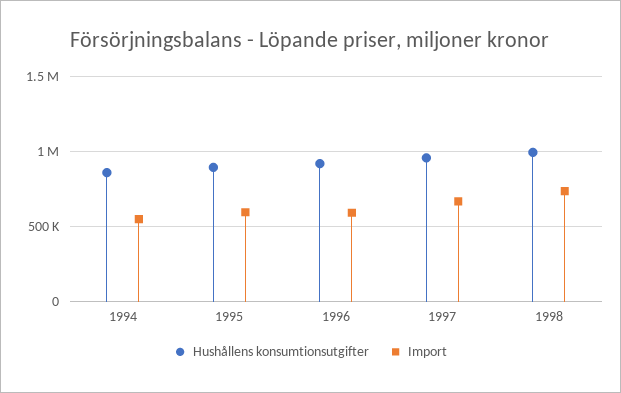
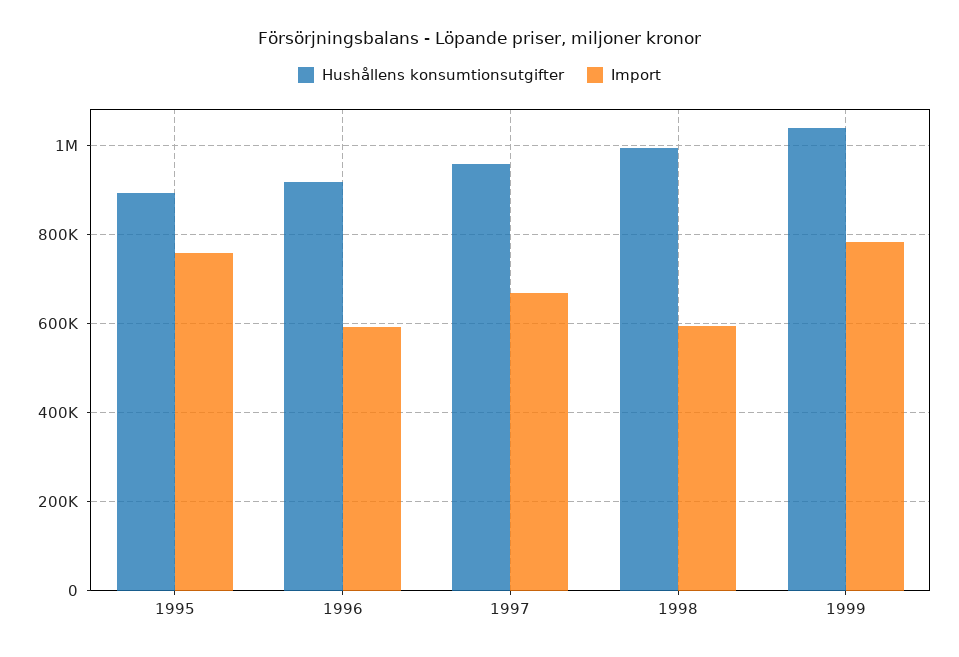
Hushållens konsumtionsutgifter, 1994: 850000 -> none
Import, 1994: 550000 -> none
Import, 1995: 600000 -> 760000
Import, 1998: 750000 -> 600000
Hushållens konsumtionsutgifter, 1999: none -> 1040000
Import, 1999: none -> 780000

